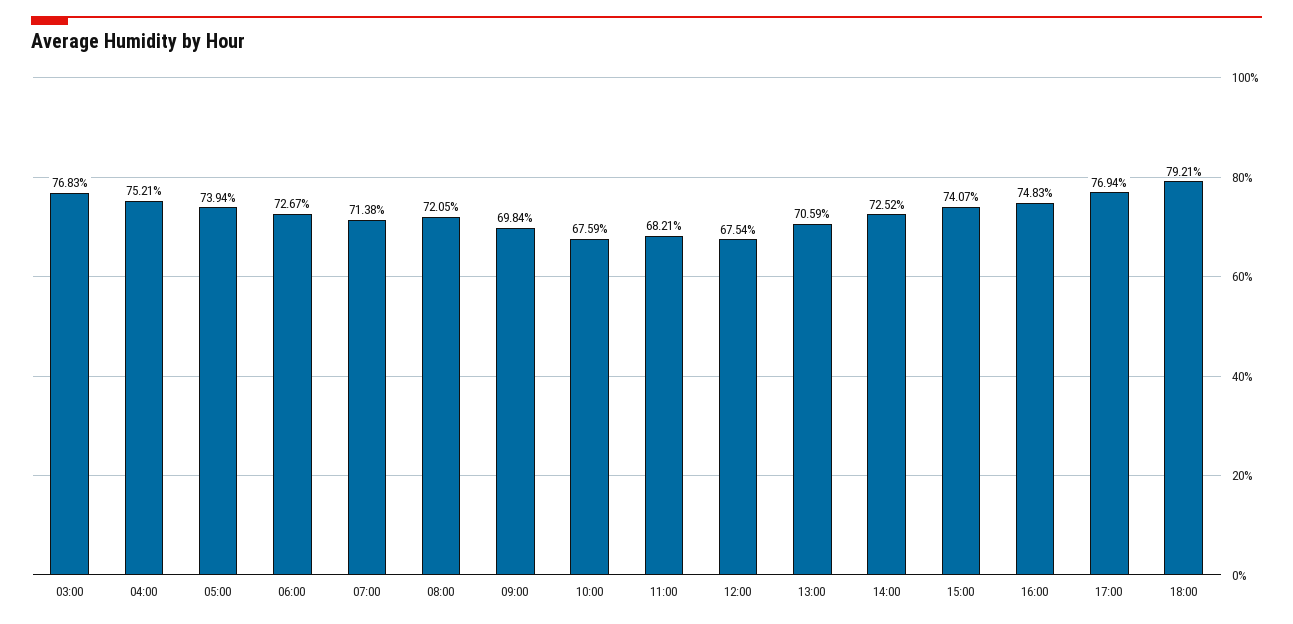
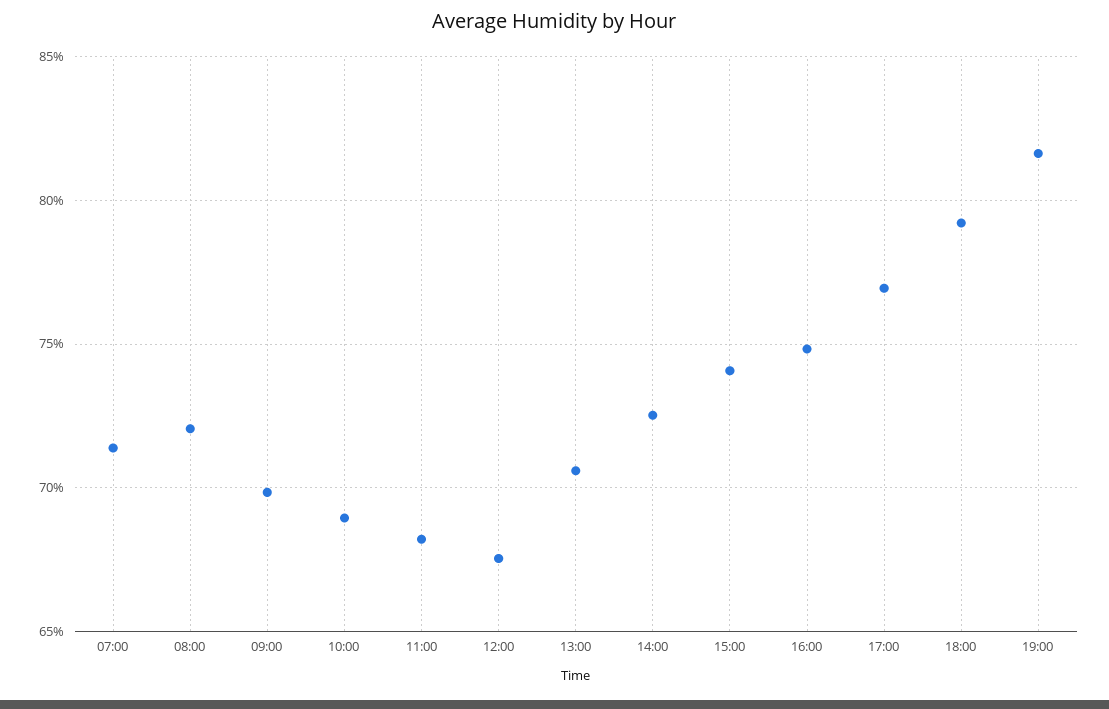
03:00: 76.83 -> none
04:00: 75.21 -> none
05:00: 73.94 -> none
06:00: 72.67 -> none
10:00: 67.59 -> 69
19:00: none -> 81.5

